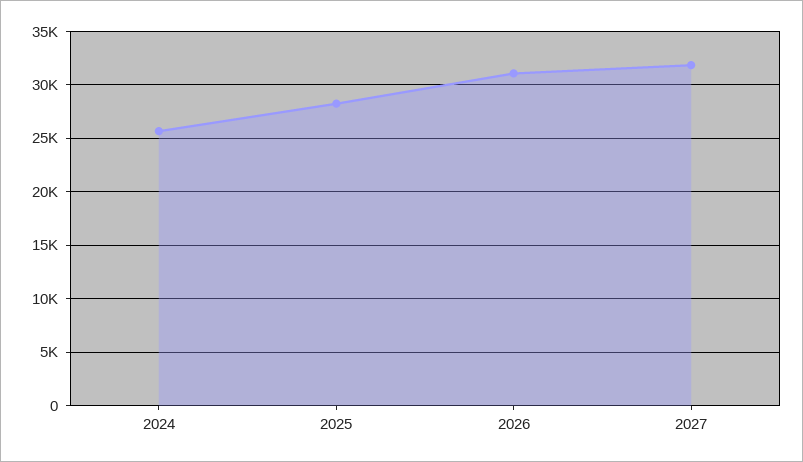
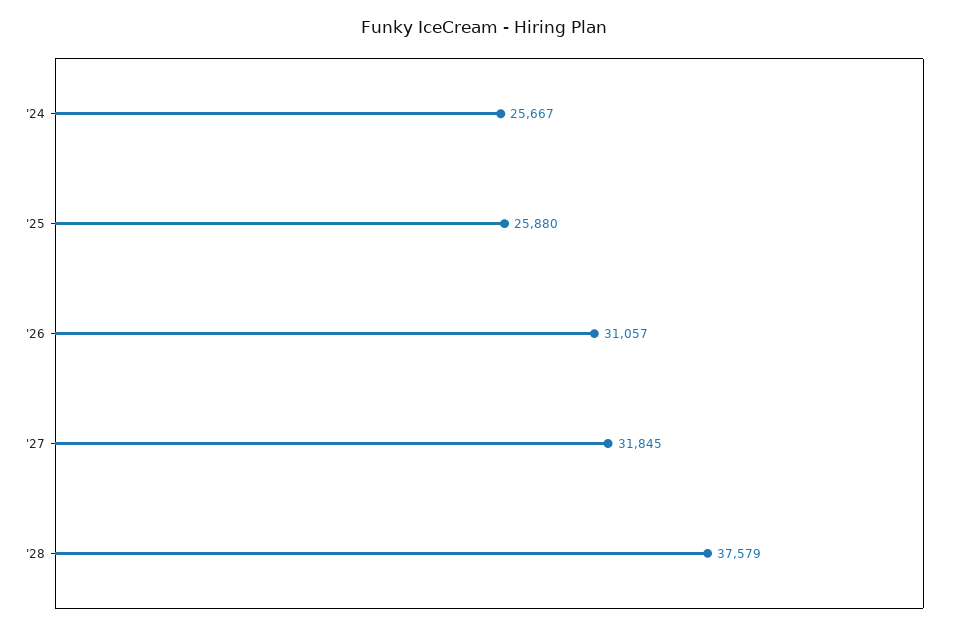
2025: 28000 -> 25880
'28: none -> 37579

